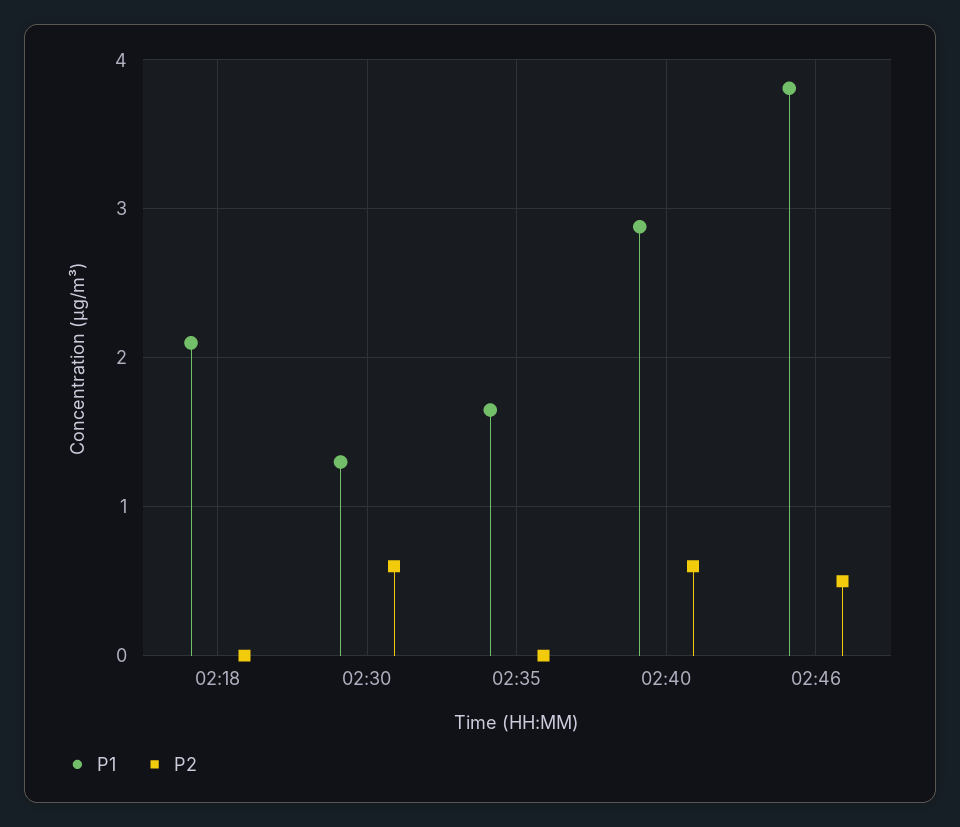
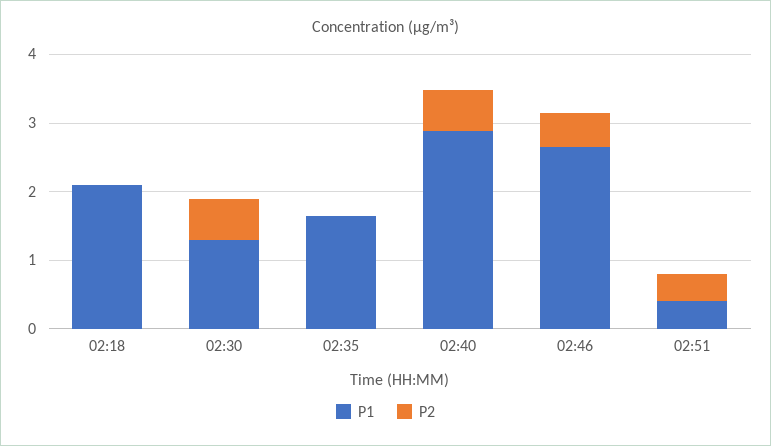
P1, 02:46: 3.8 -> 2.6
P1, 02:51: none -> 0.4
P2, 02:51: none -> 0.4

